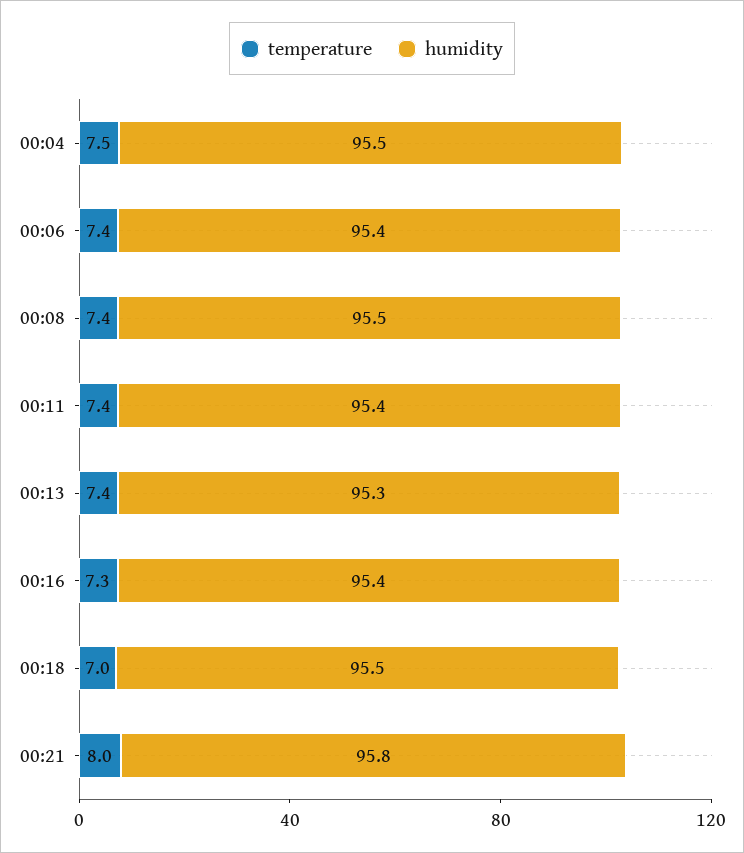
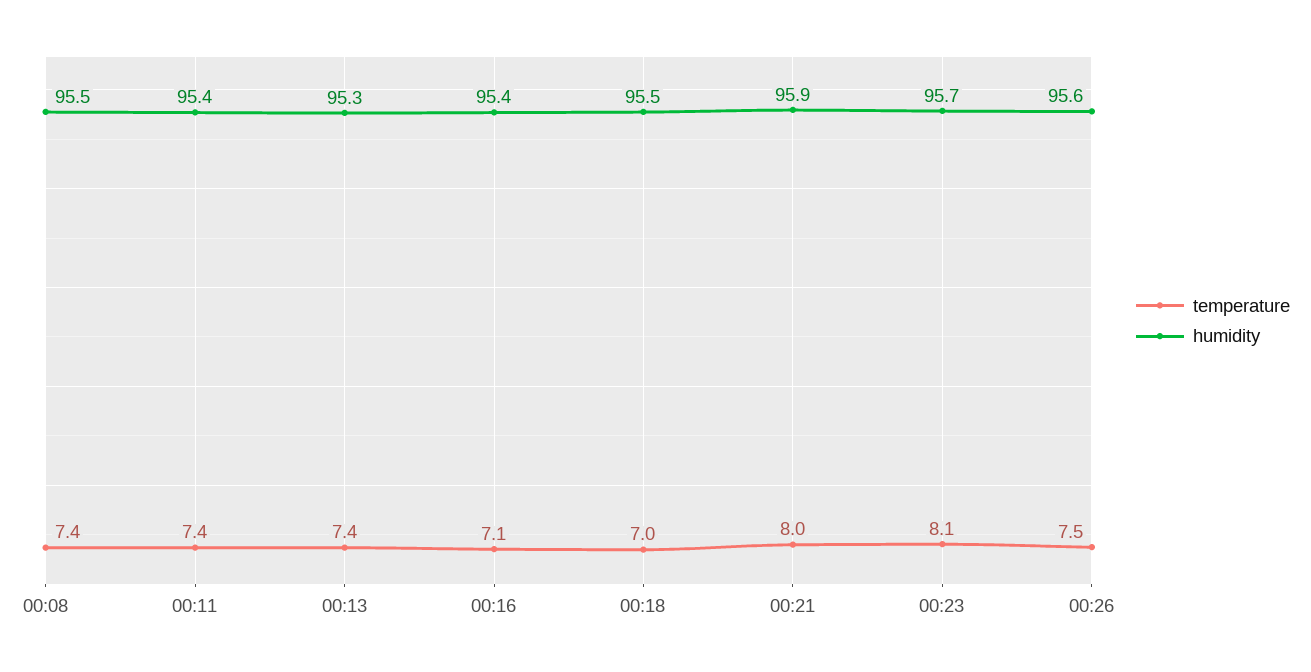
temperature, 00:04: 7.5 -> none
humidity, 00:04: 95.5 -> none
temperature, 00:06: 7.4 -> none
humidity, 00:06: 95.4 -> none
temperature, 00:16: 7.3 -> 7.1
humidity, 00:21: 95.8 -> 95.9
temperature, 00:23: none -> 8.1
humidity, 00:23: none -> 95.7
temperature, 00:26: none -> 7.5
humidity, 00:26: none -> 95.6

